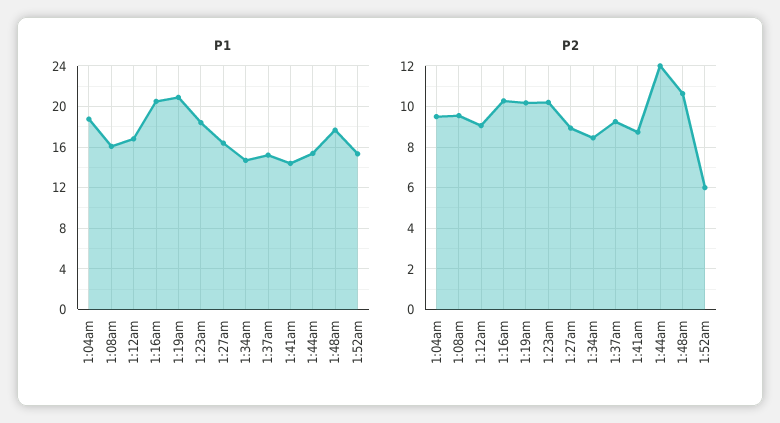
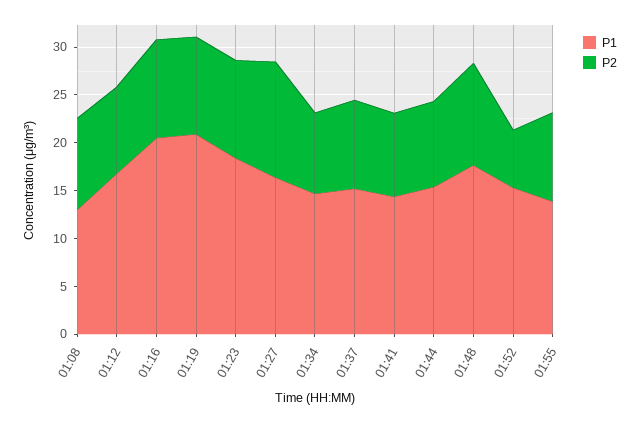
P1, 1:04am: 19 -> none
P1, 1:08am: 16 -> 13
P2, 1:04am: 9.5 -> none
P2, 1:27am: 9 -> 12
P2, 1:44am: 12 -> 9
P1, 01:55: none -> 14
P2, 01:55: none -> 9

